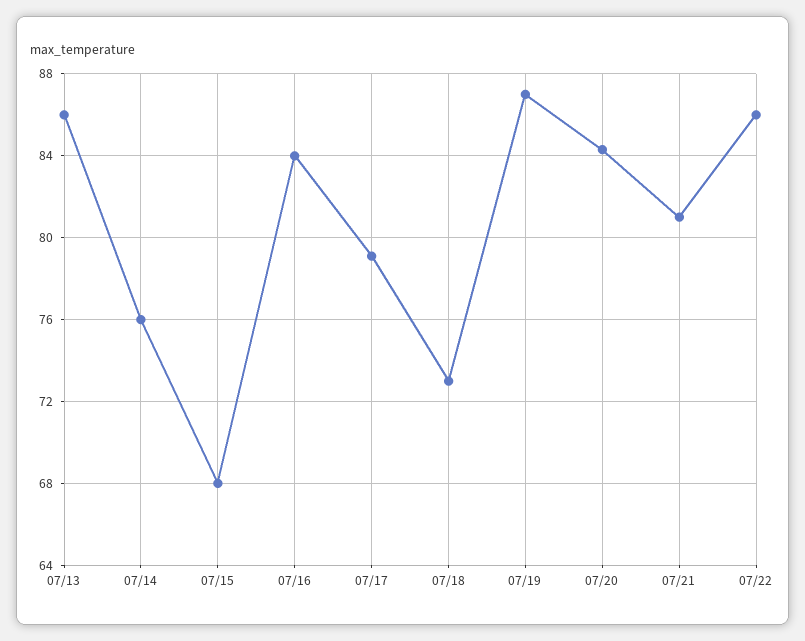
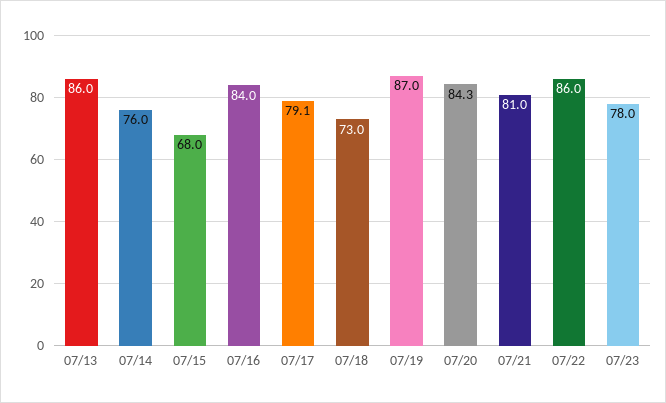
07/23: none -> 78

